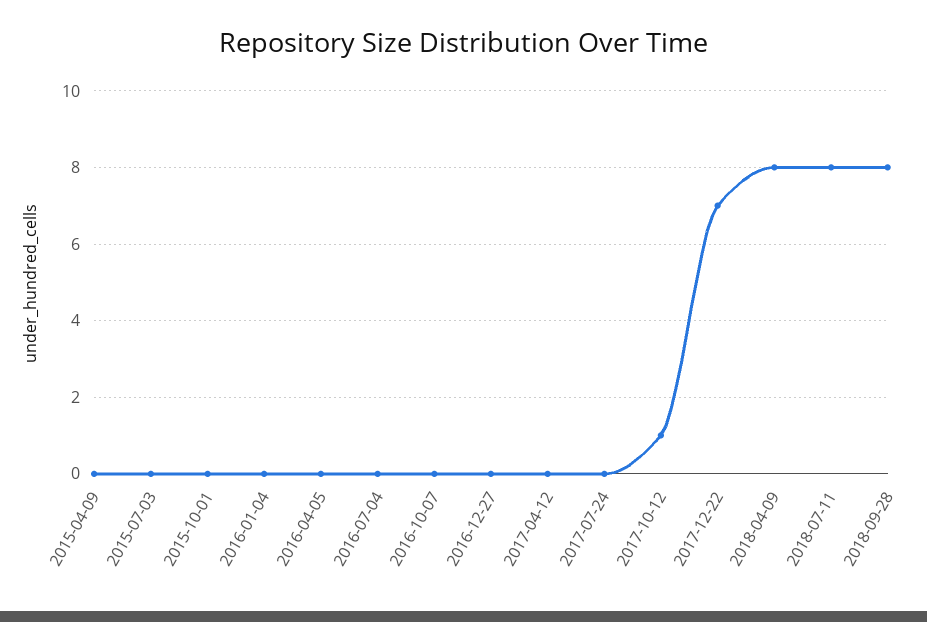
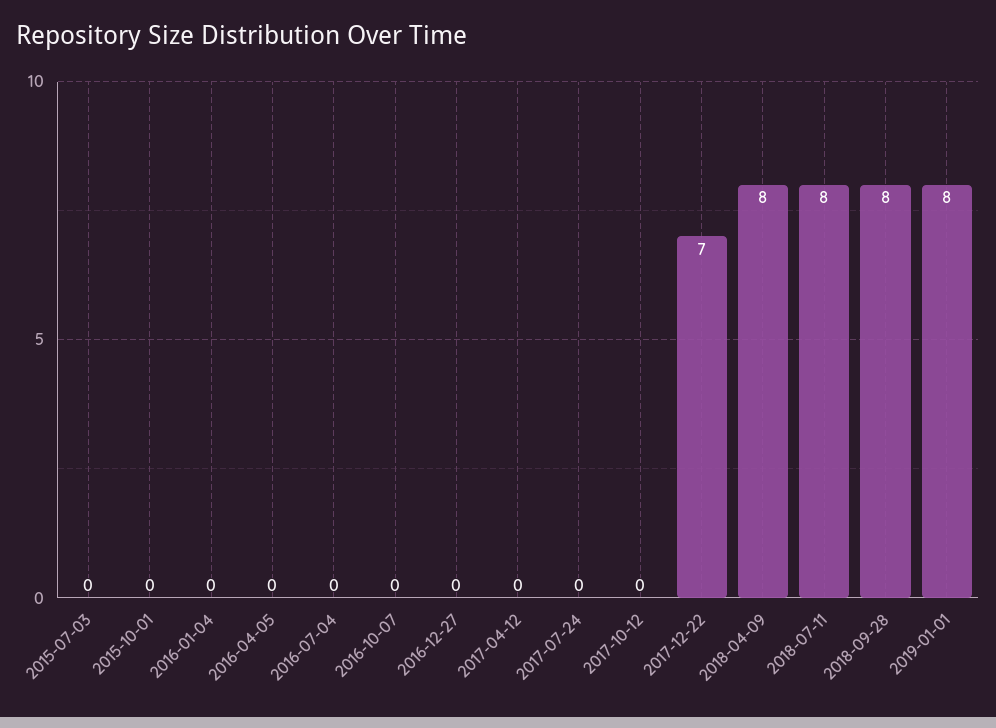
2015-04-09: 0 -> none
2017-10-12: 1 -> 0
2019-01-01: none -> 8

